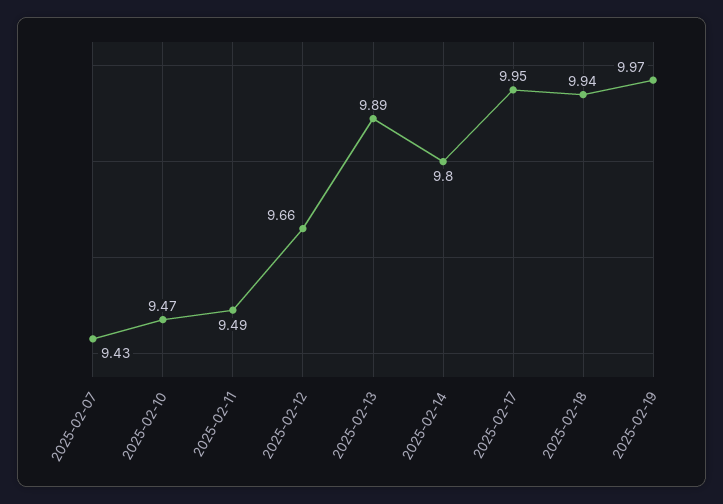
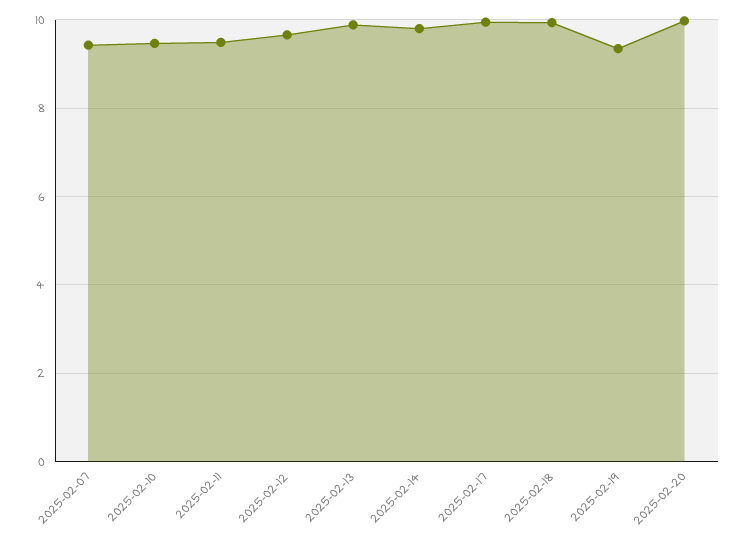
2025-02-19: 9.97 -> 9.4
2025-02-20: none -> 10

